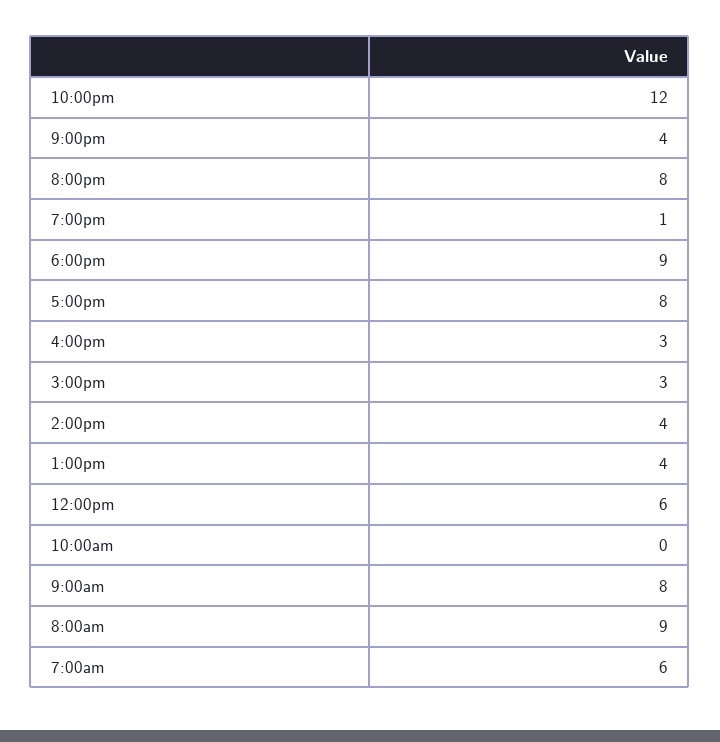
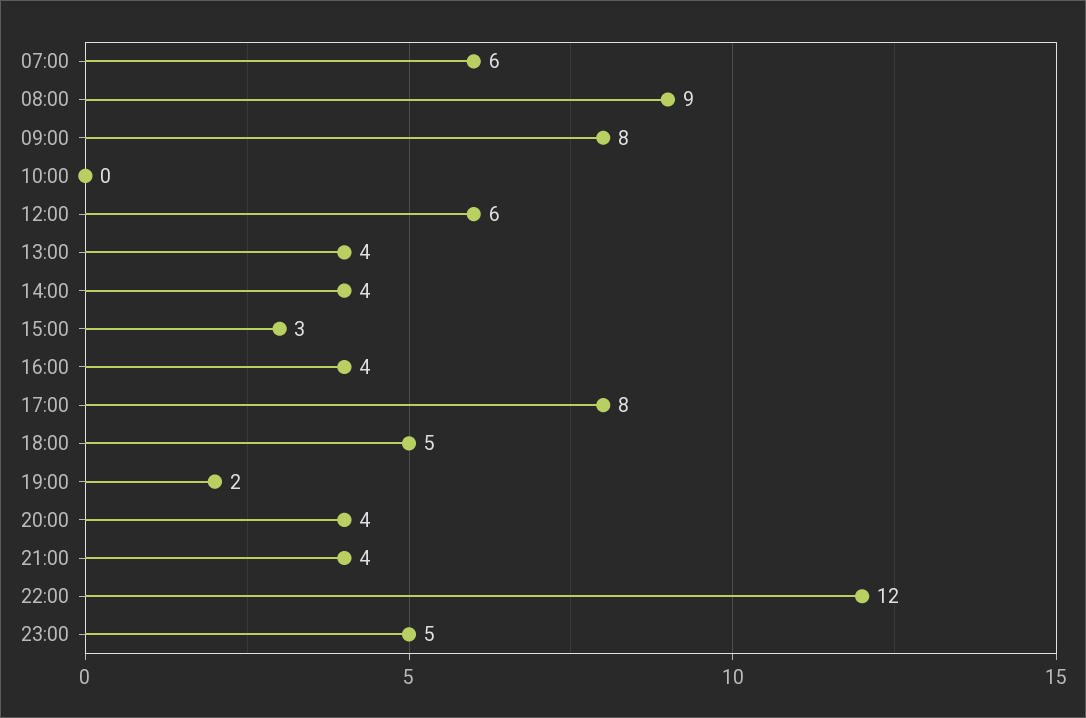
8:00pm: 8 -> 4
7:00pm: 1 -> 2
6:00pm: 9 -> 5
4:00pm: 3 -> 4
23:00: none -> 5

